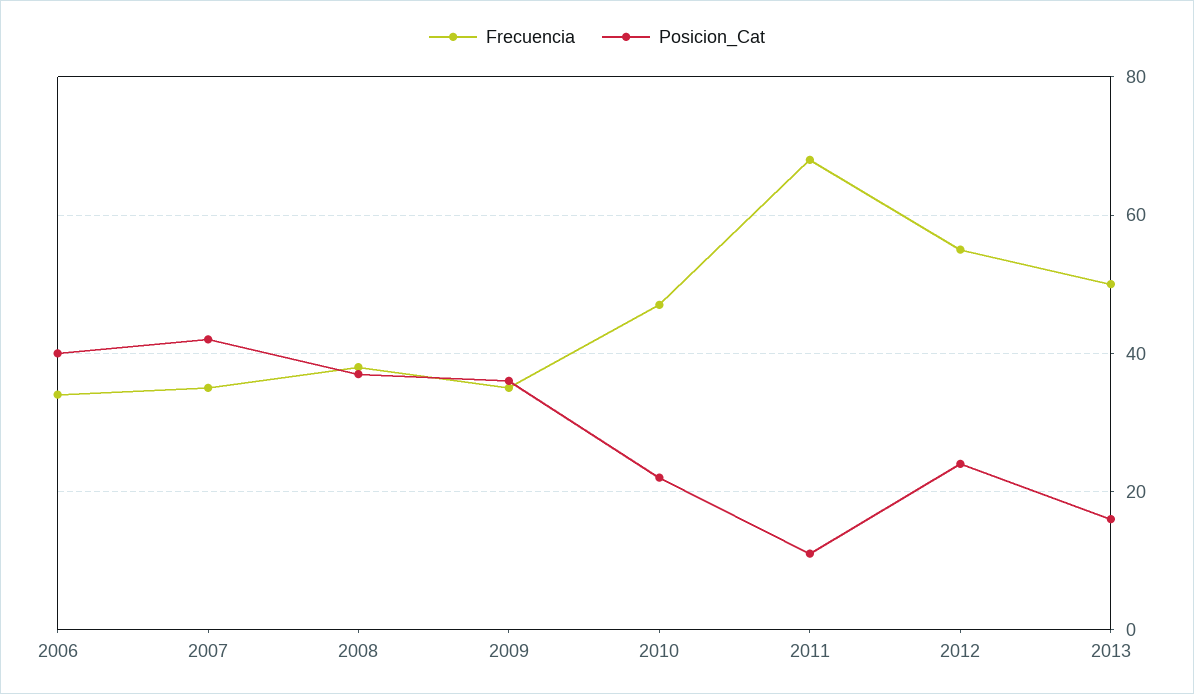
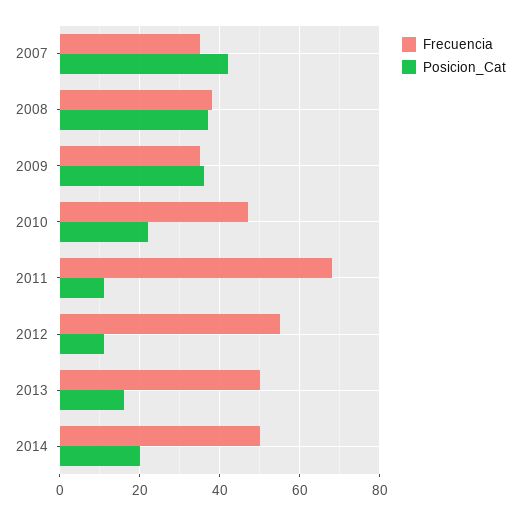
Frecuencia, 2006: 35 -> none
Posicion_Cat, 2006: 40 -> none
Posicion_Cat, 2012: 25 -> 10
Frecuencia, 2014: none -> 50
Posicion_Cat, 2014: none -> 20

